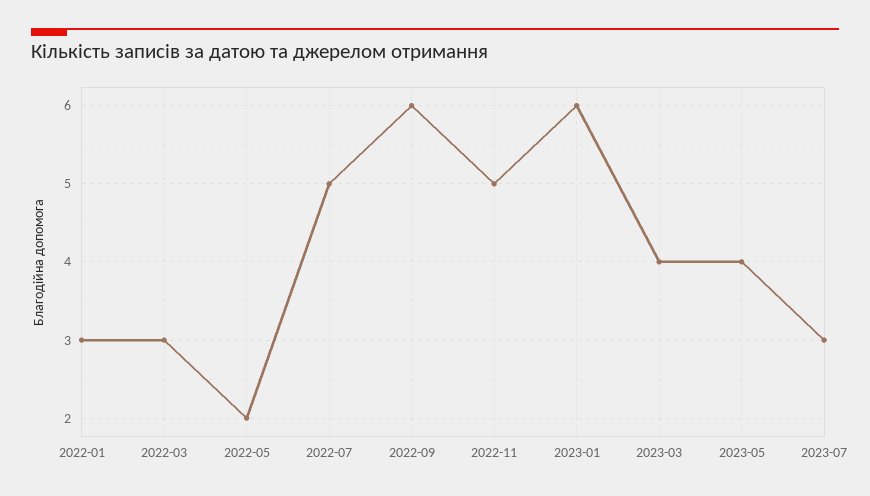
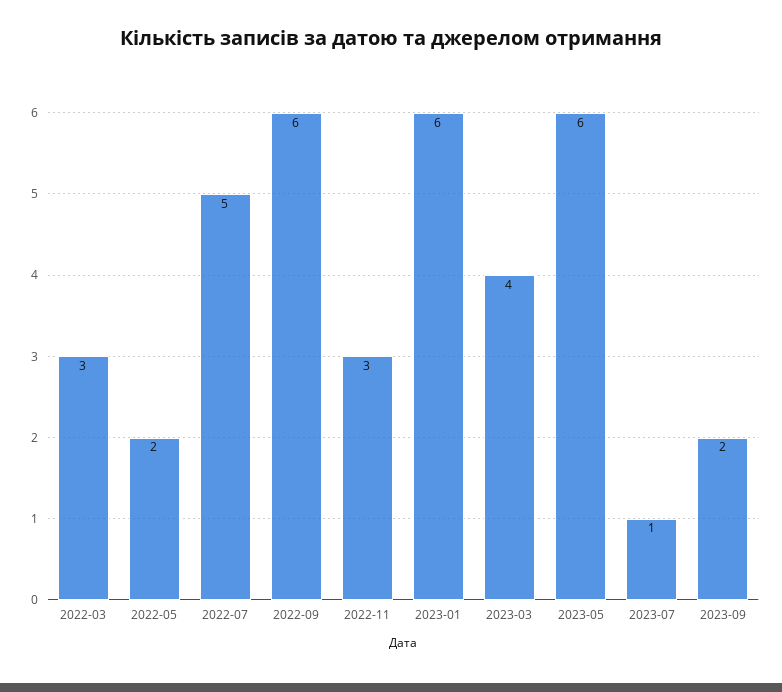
2022-01: 3 -> none
2022-11: 5 -> 3
2023-05: 4 -> 6
2023-07: 3 -> 1
2023-09: none -> 2

